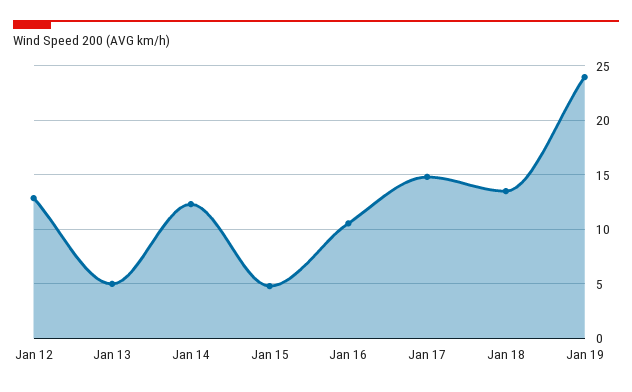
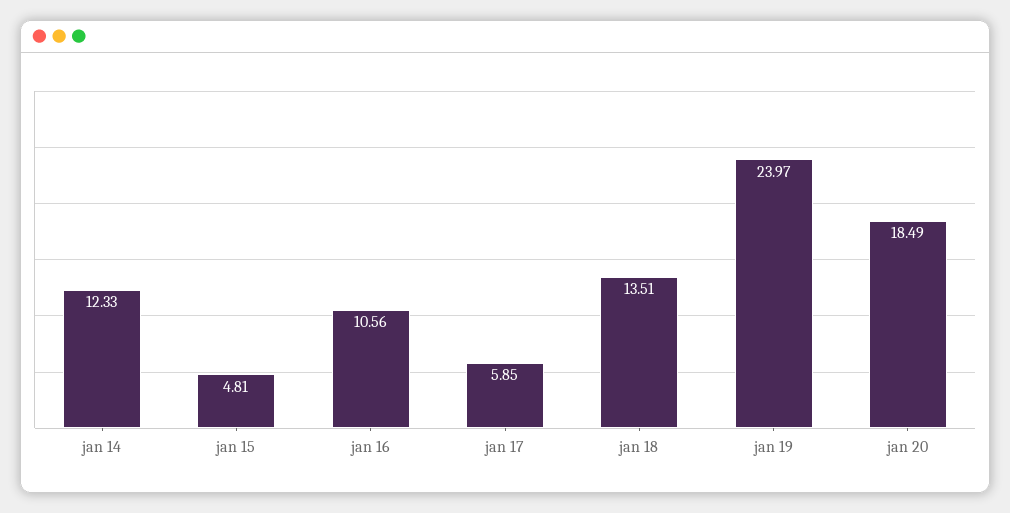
Jan 12: 13 -> none
Jan 13: 5 -> none
Jan 17: 15 -> 5.85
jan 20: none -> 18.49

